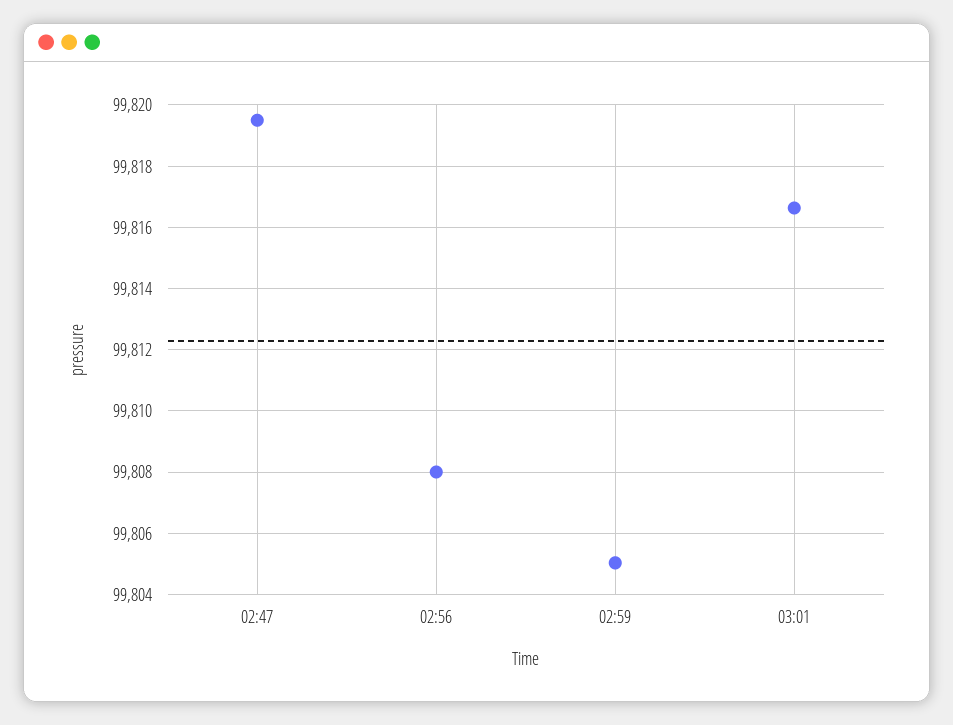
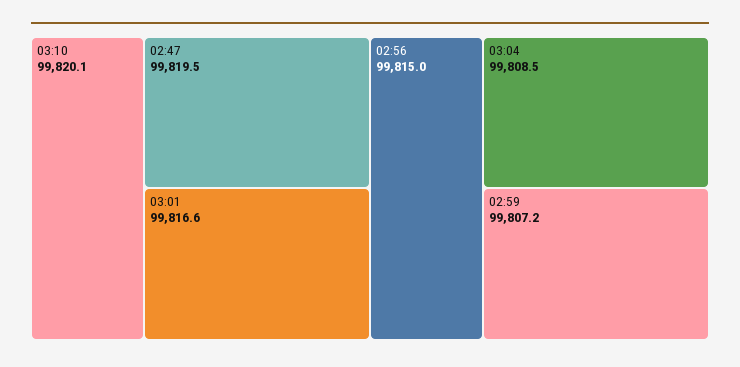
02:56: 99808 -> 99815
02:59: 99805 -> 99807.2
03:10: none -> 99820.1
03:04: none -> 99808.5

